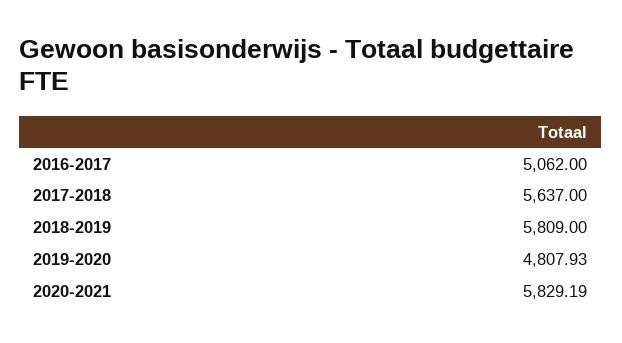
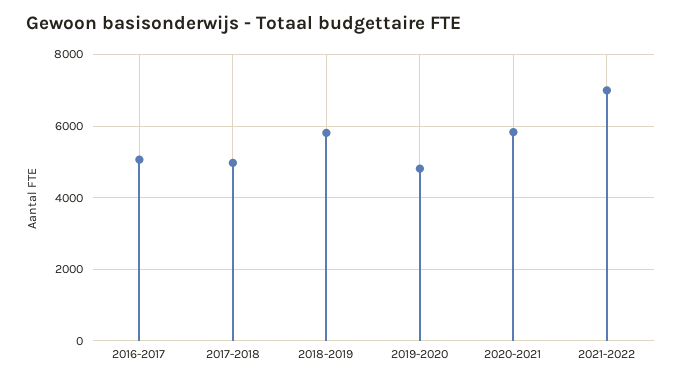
2017-2018: 5637 -> 5000
2021-2022: none -> 7000

